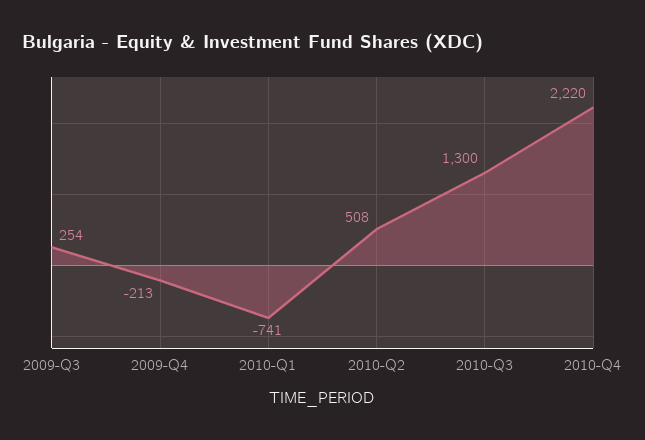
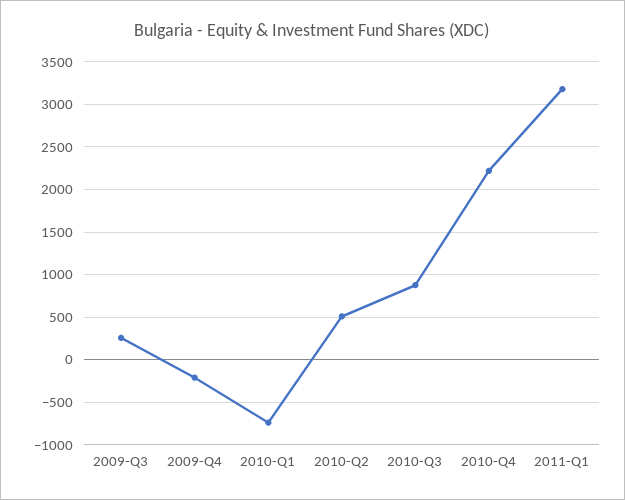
2010-Q3: 1300 -> 900
2011-Q1: none -> 3200

